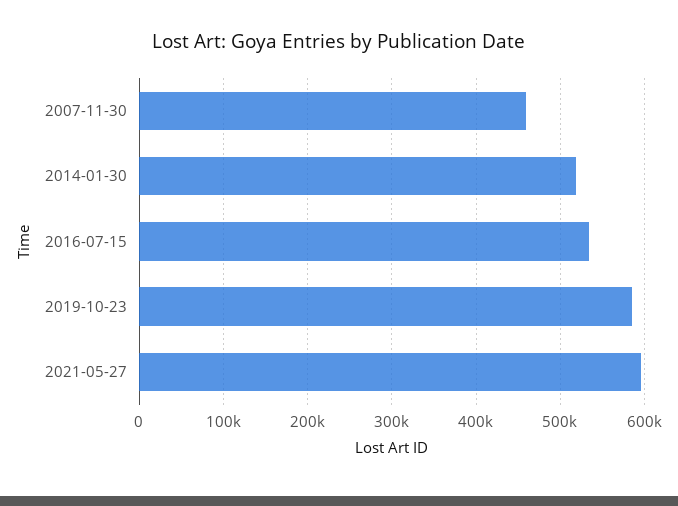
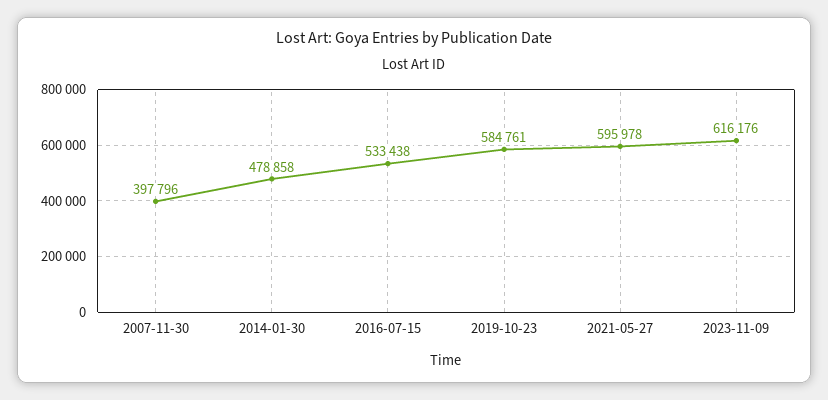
2007-11-30: 460000 -> 397796
2014-01-30: 520000 -> 478858
2023-11-09: none -> 616176

